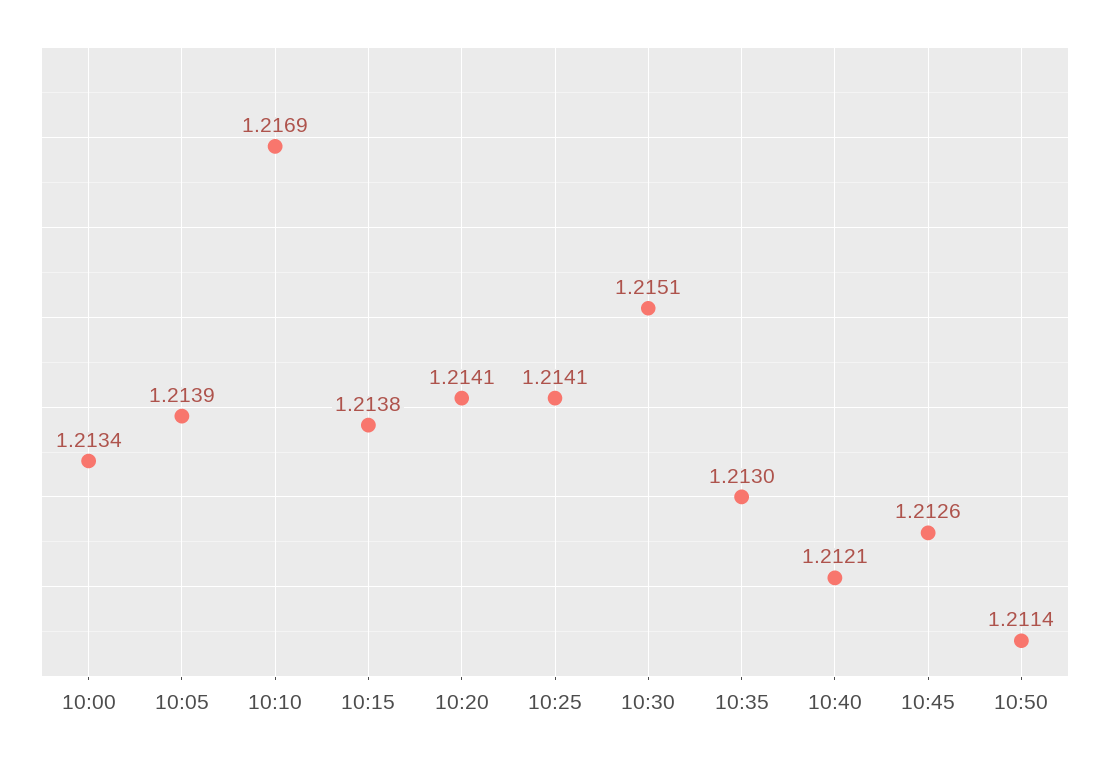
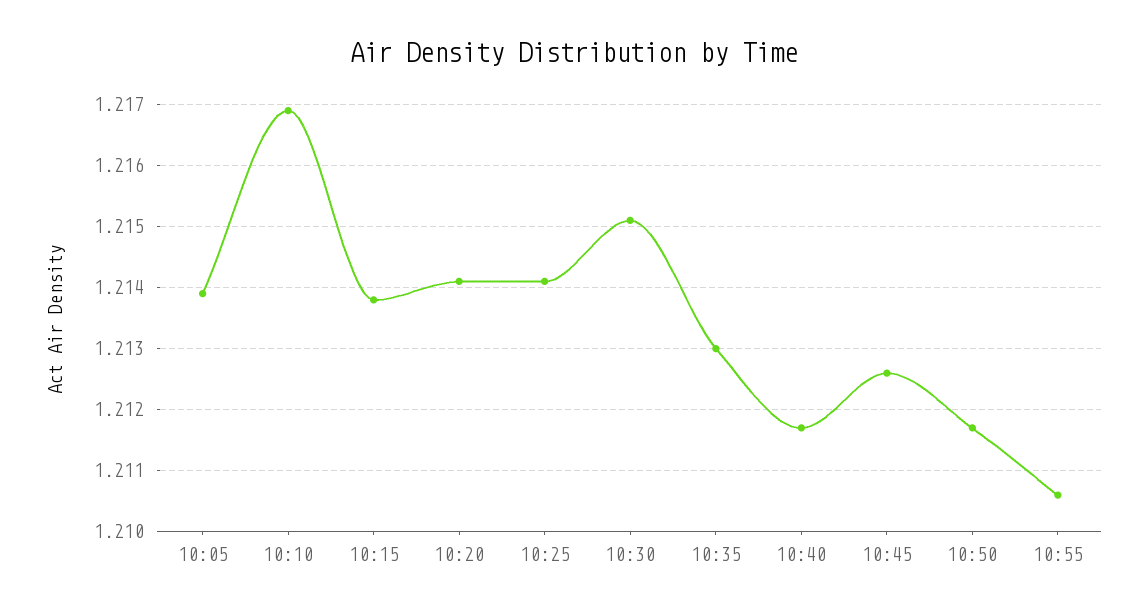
10:00: 1.2134 -> none
10:40: 1.2121 -> 1.2117
10:50: 1.2114 -> 1.2117
10:55: none -> 1.2106

